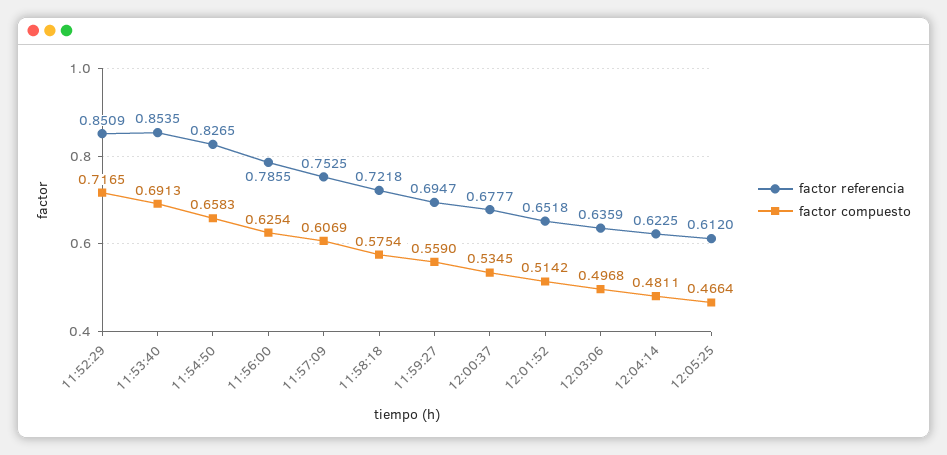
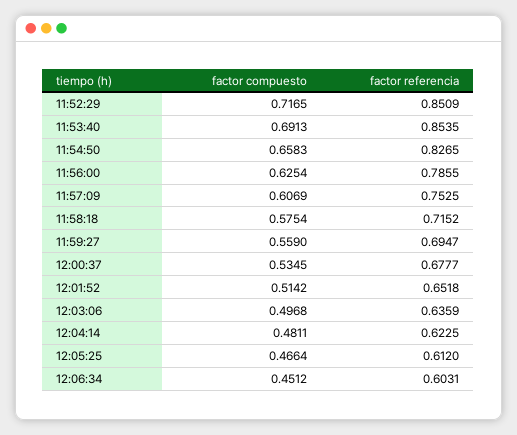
factor referencia, 11:58:18: 0.7218 -> 0.7152
factor compuesto, 12:06:34: none -> 0.4512
factor referencia, 12:06:34: none -> 0.6031

